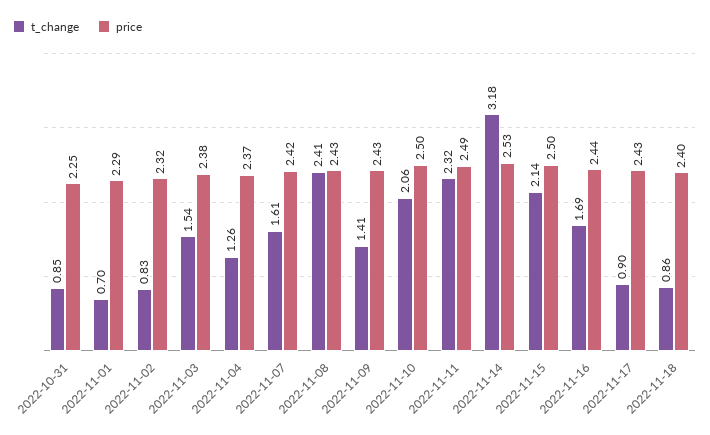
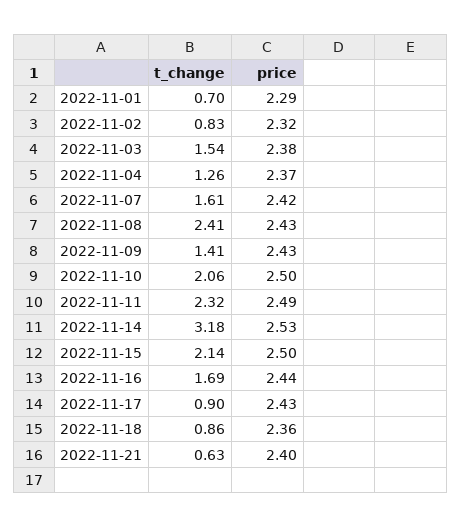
t_change, 2022-10-31: 0.85 -> none
price, 2022-10-31: 2.25 -> none
price, 2022-11-18: 2.4 -> 2.36
t_change, 2022-11-21: none -> 0.63
price, 2022-11-21: none -> 2.4

